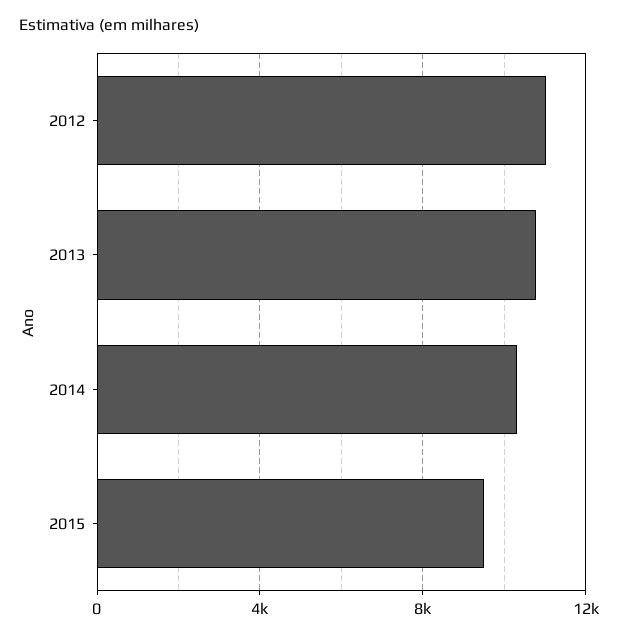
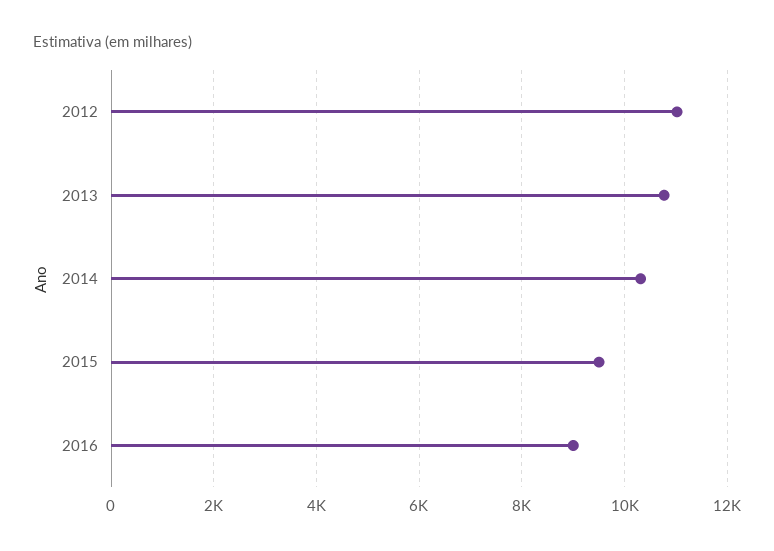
2016: none -> 9000

